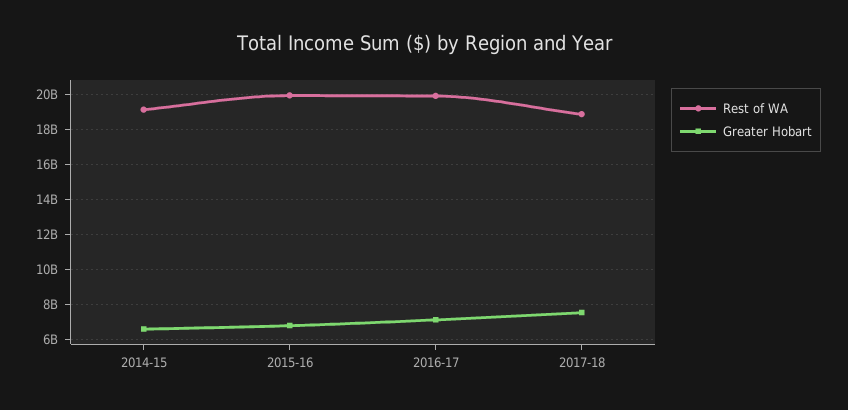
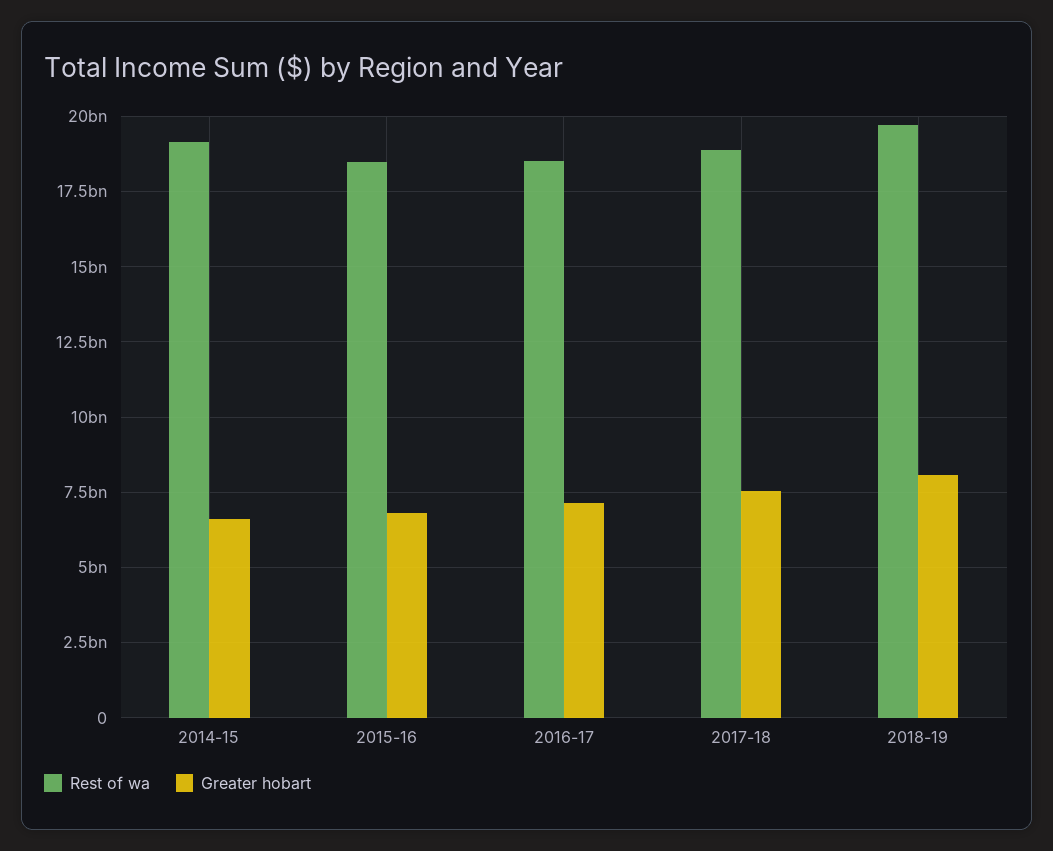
Rest of WA, 2015-16: 20000000000 -> 18500000000
Rest of WA, 2016-17: 20000000000 -> 18500000000
Rest of WA, 2018-19: none -> 19750000000
Greater Hobart, 2018-19: none -> 8000000000

